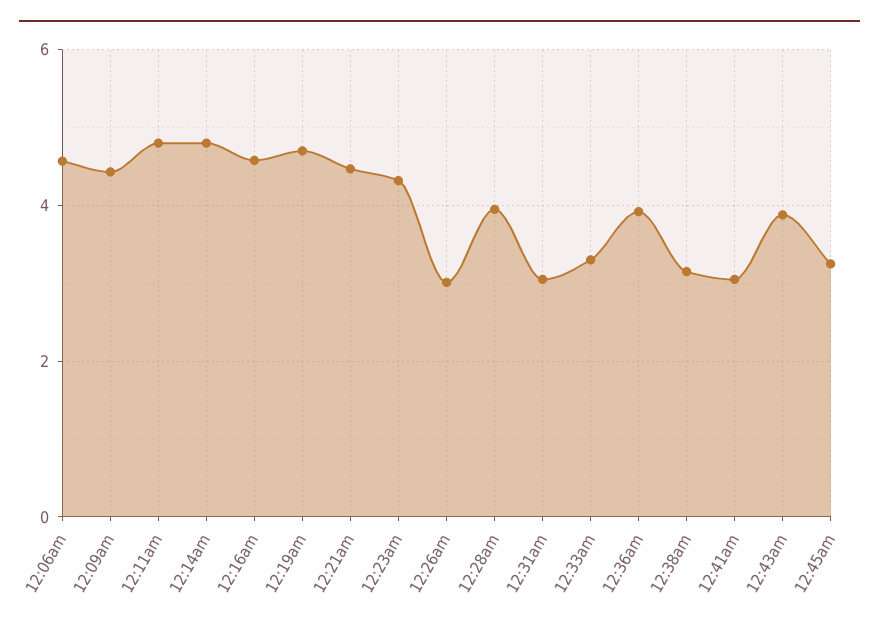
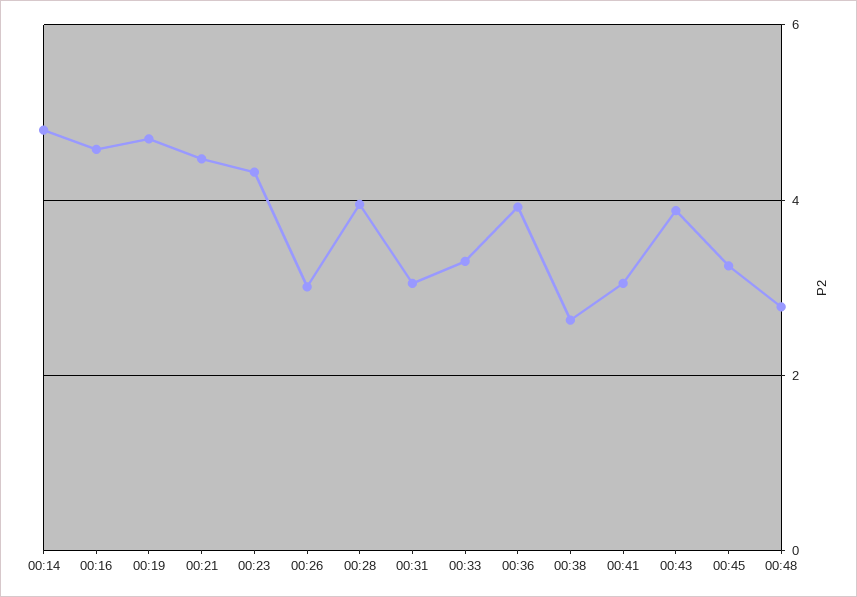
12:06am: 4.6 -> none
12:09am: 4.4 -> none
12:11am: 4.8 -> none
12:38am: 3.2 -> 2.6
00:48: none -> 2.8

